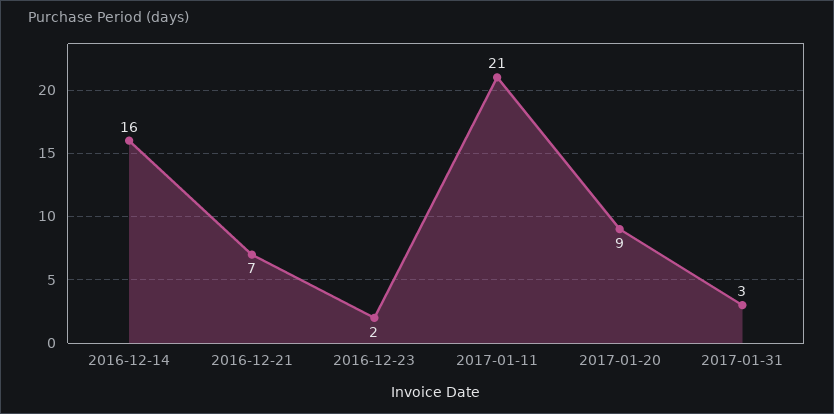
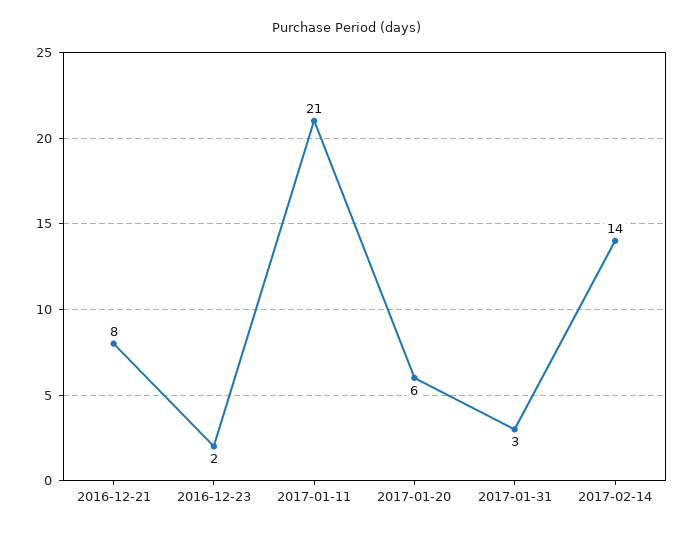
2016-12-14: 16 -> none
2016-12-21: 7 -> 8
2017-01-20: 9 -> 6
2017-02-14: none -> 14

